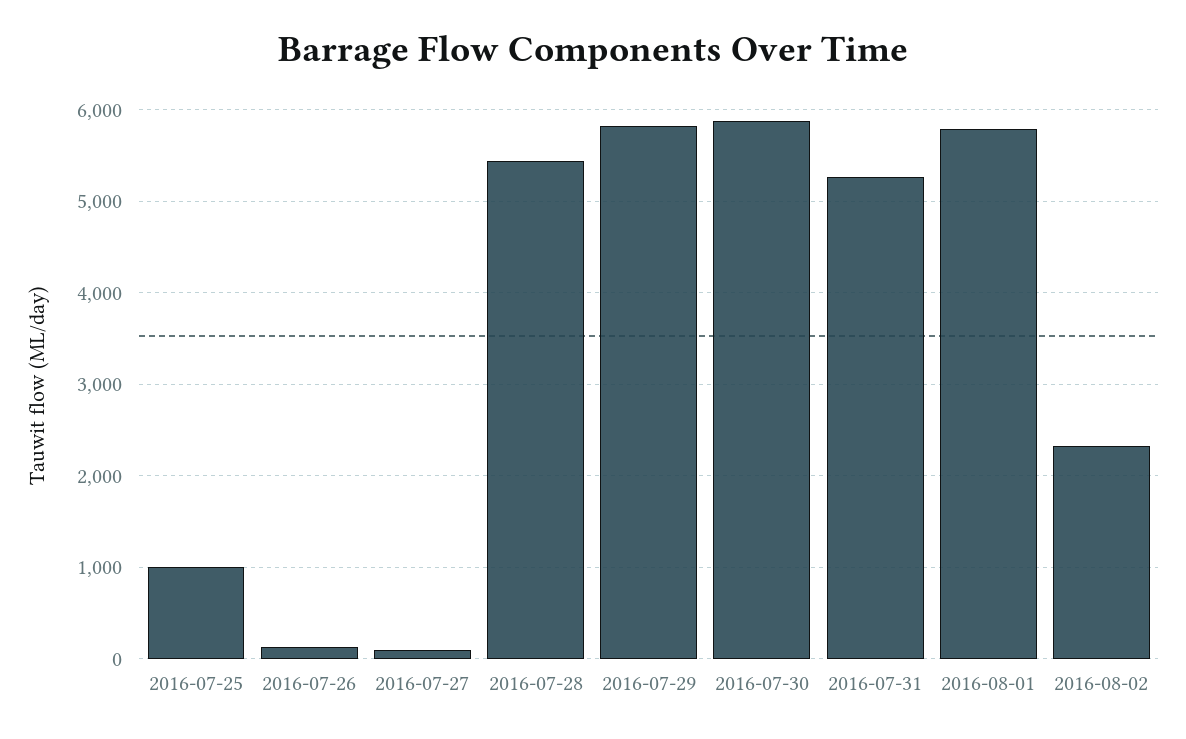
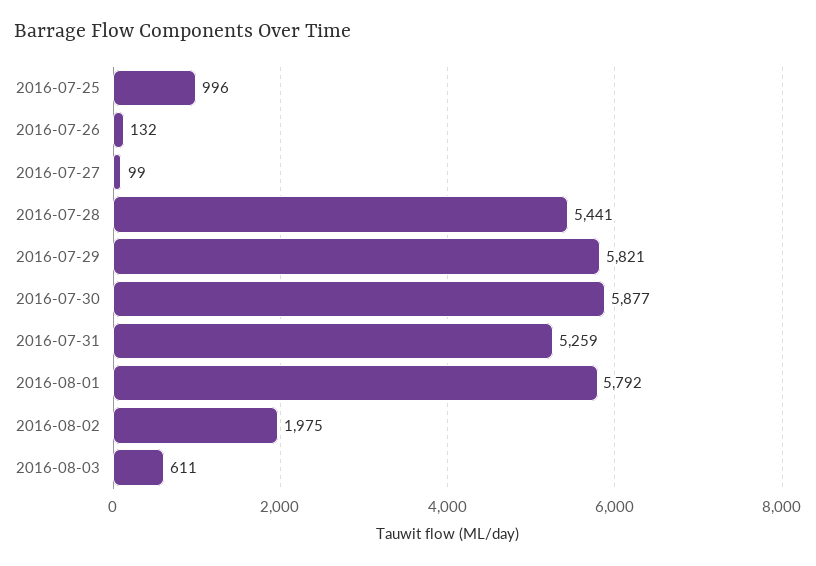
2016-08-02: 2300 -> 1975
2016-08-03: none -> 611

